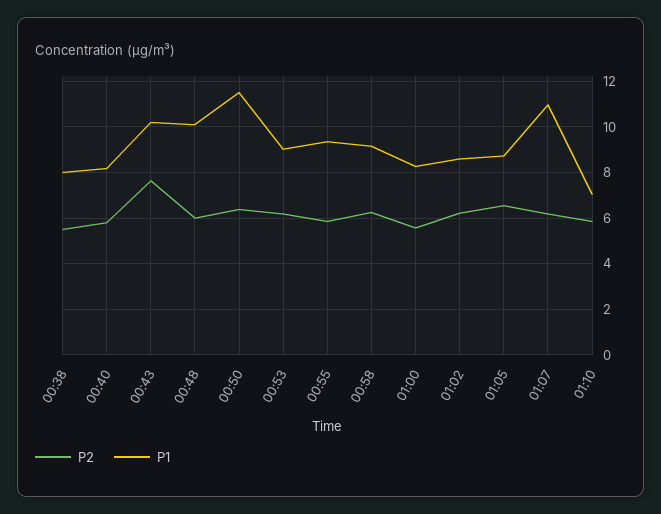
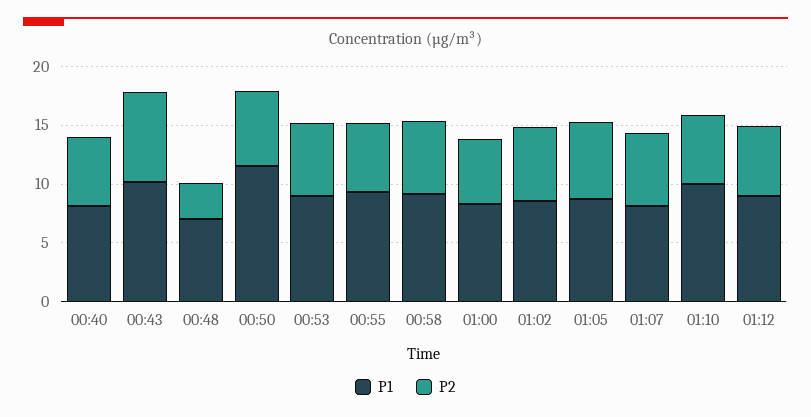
P2, 00:38: 5.5 -> none
P1, 00:38: 8 -> none
P2, 00:48: 6 -> 3
P1, 00:48: 10 -> 7
P1, 01:07: 11 -> 8
P1, 01:10: 7 -> 10
P1, 01:12: none -> 9
P2, 01:12: none -> 6

